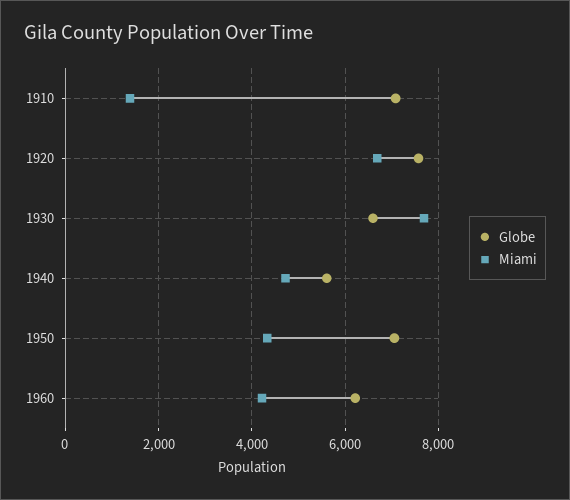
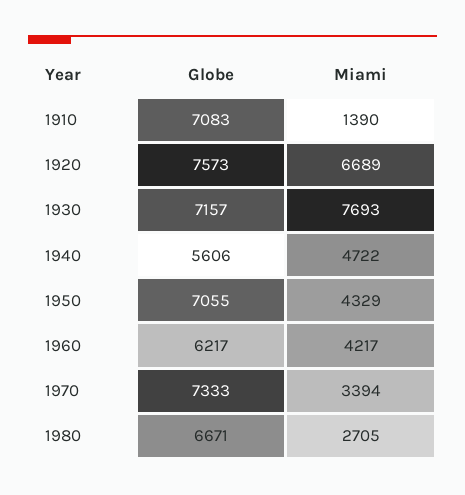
Globe, 1930: 6600 -> 7157
Globe, 1970: none -> 7333
Miami, 1970: none -> 3394
Globe, 1980: none -> 6671
Miami, 1980: none -> 2705

